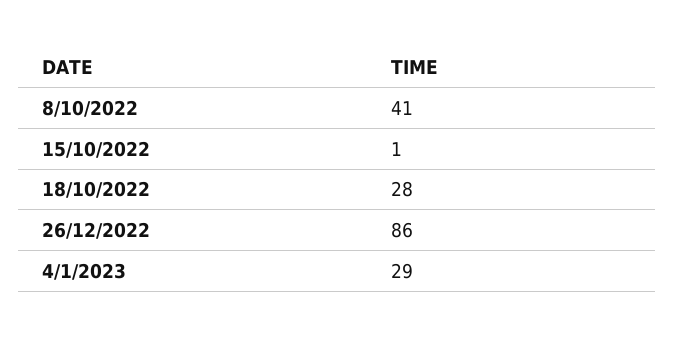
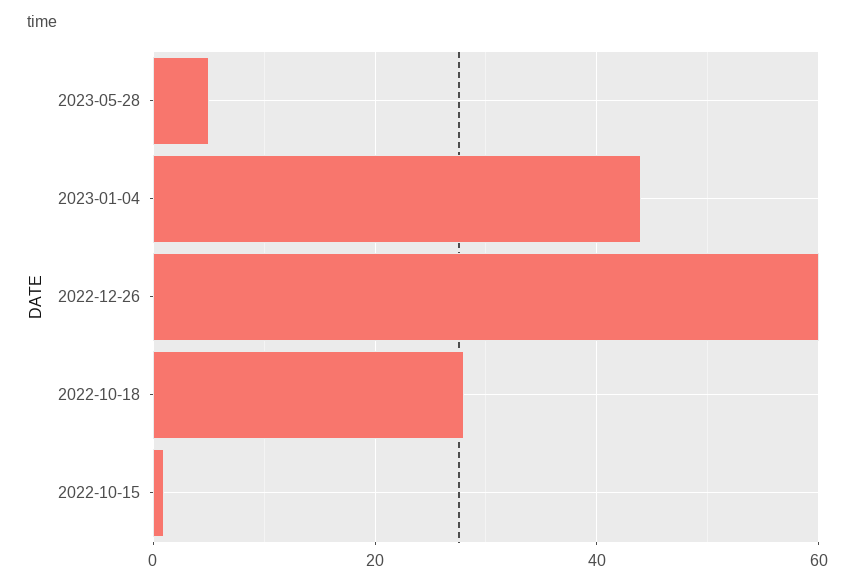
8/10/2022: 41 -> none
26/12/2022: 86 -> 60
4/1/2023: 29 -> 45
2023-05-28: none -> 5

